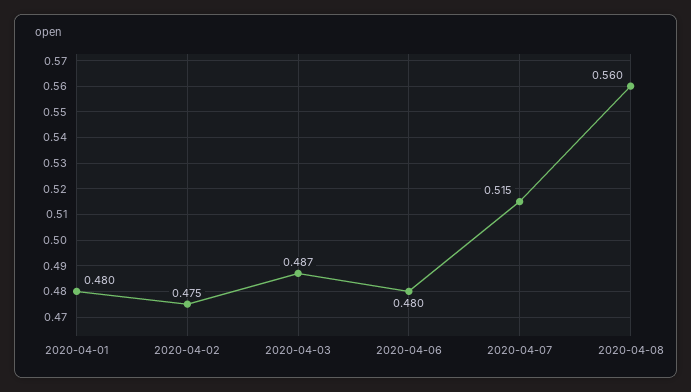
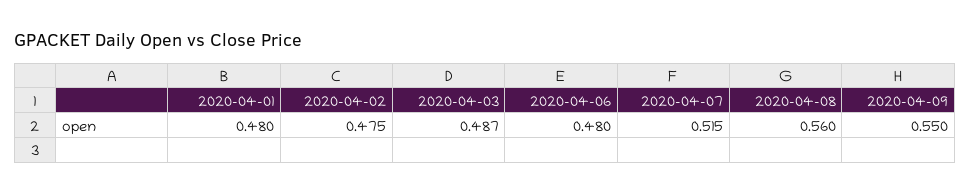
2020-04-09: none -> 0.55

